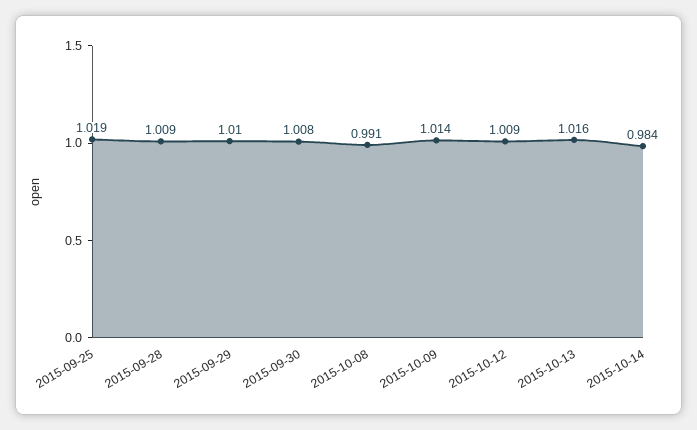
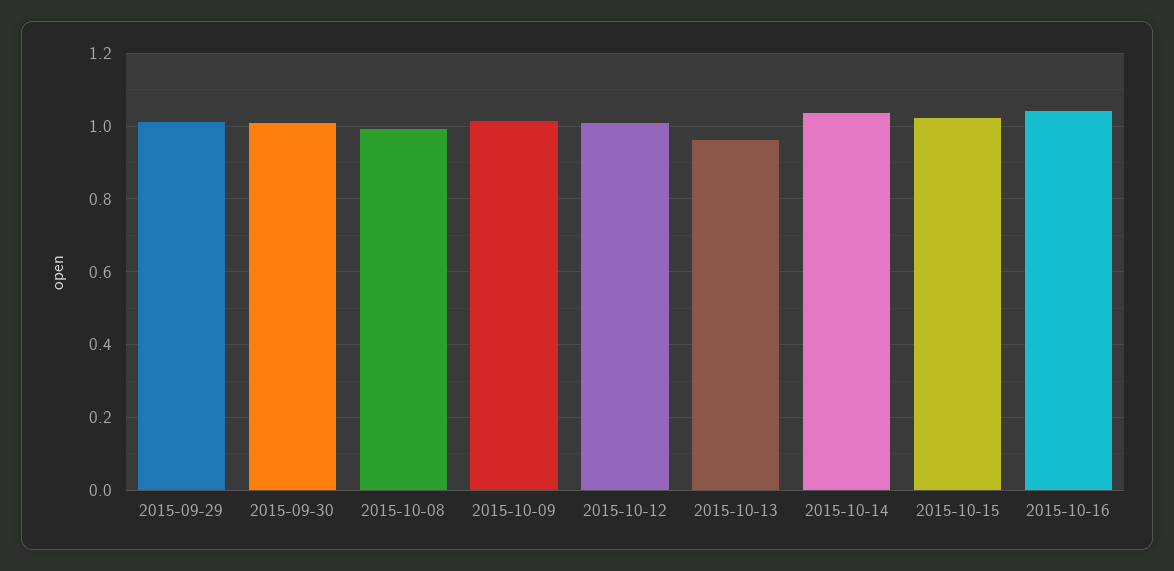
2015-09-25: 1.019 -> none
2015-09-28: 1.009 -> none
2015-10-13: 1.016 -> 0.96
2015-10-14: 0.984 -> 1.04
2015-10-15: none -> 1.02
2015-10-16: none -> 1.04

